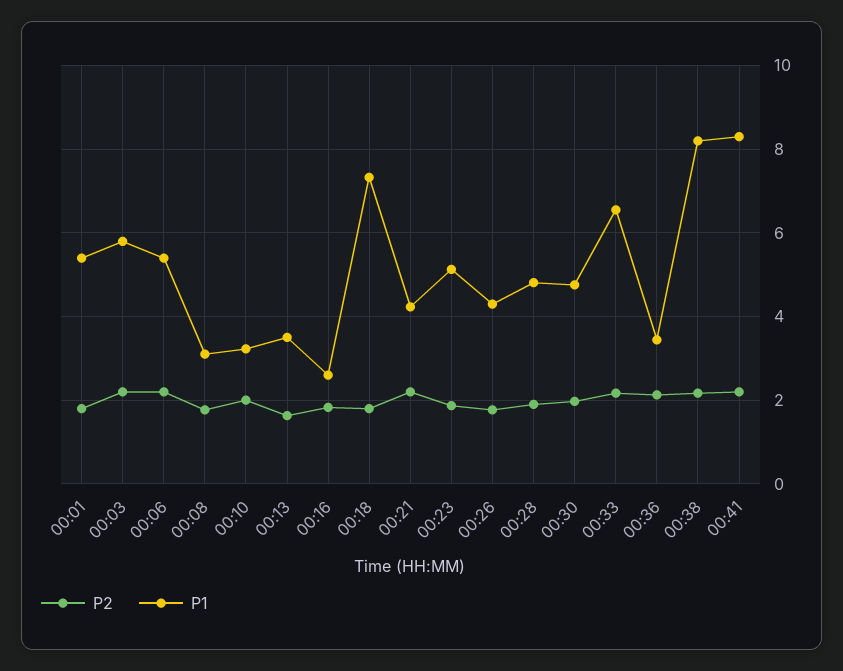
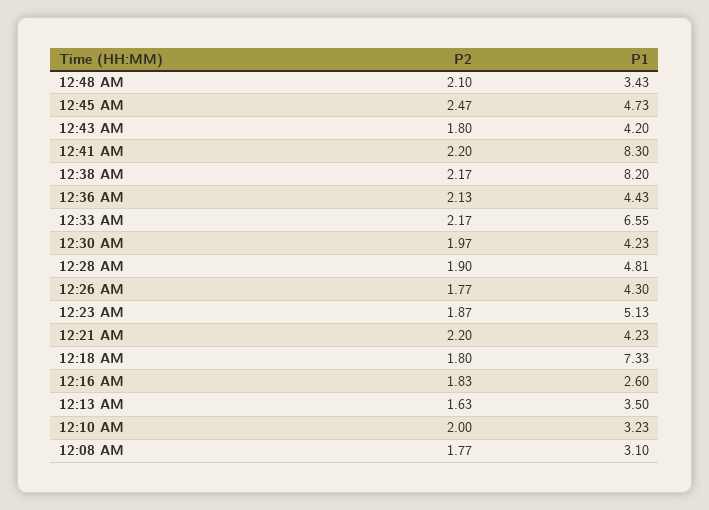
P2, 00:01: 1.8 -> none
P1, 00:01: 5.4 -> none
P2, 00:03: 2.2 -> none
P1, 00:03: 5.8 -> none
P2, 00:06: 2.2 -> none
P1, 00:06: 5.4 -> none
P1, 00:30: 4.8 -> 4.23
P1, 00:36: 3.4 -> 4.43
P2, 12:48 AM: none -> 2.1
P1, 12:48 AM: none -> 3.43
P2, 12:45 AM: none -> 2.47
P1, 12:45 AM: none -> 4.73
P2, 12:43 AM: none -> 1.8
P1, 12:43 AM: none -> 4.2

